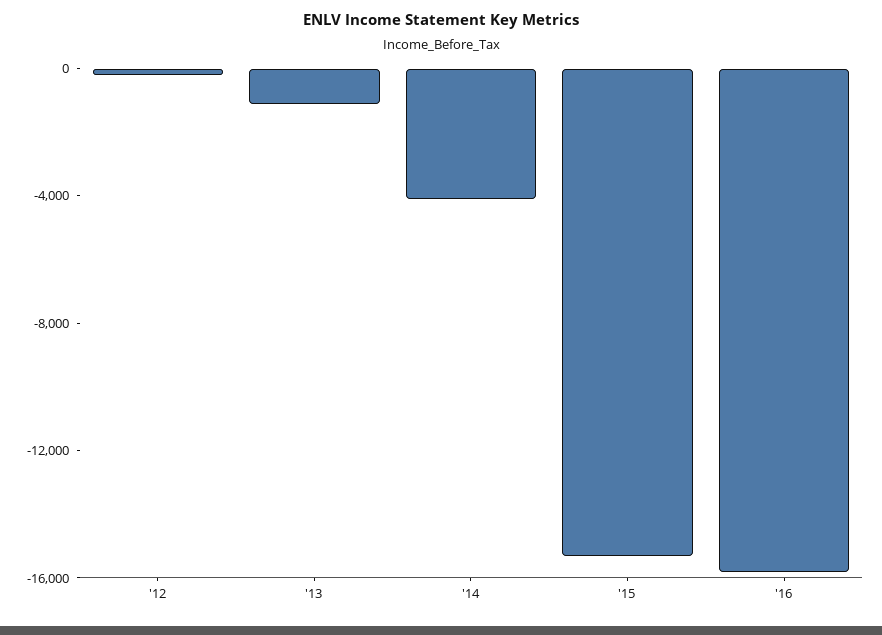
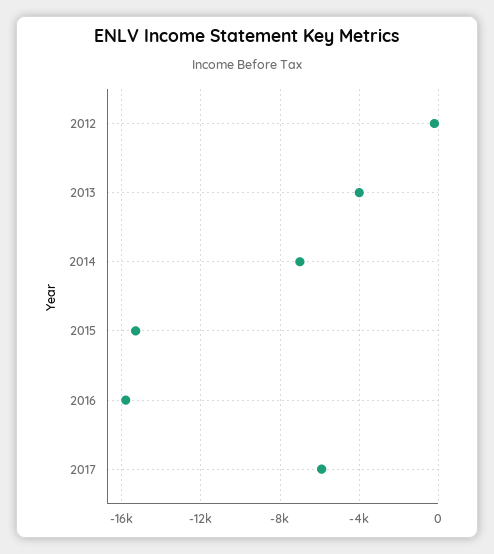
'13: -1000 -> -4000
'14: -4000 -> -7000
2017: none -> -6000

